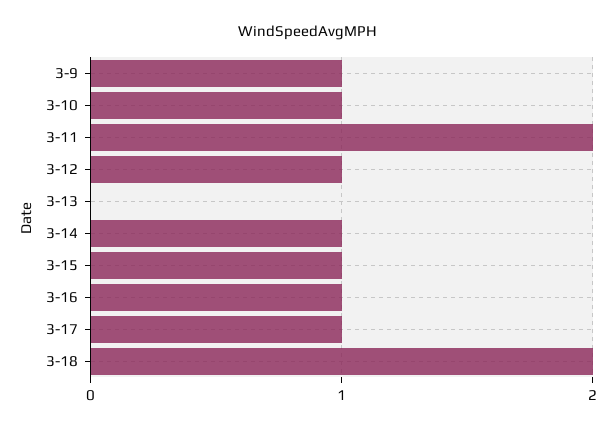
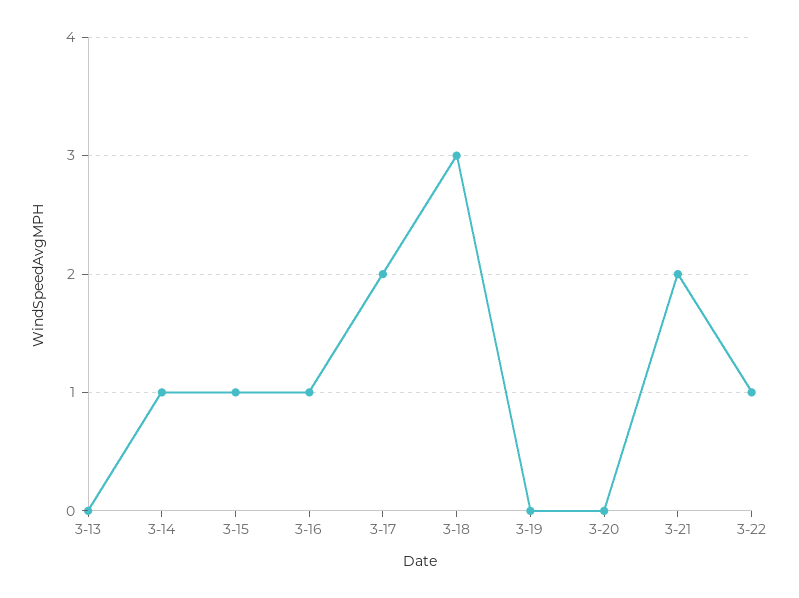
3-9: 1 -> none
3-10: 1 -> none
3-11: 2 -> none
3-12: 1 -> none
3-17: 1 -> 2
3-18: 2 -> 3
3-19: none -> 0
3-20: none -> 0
3-21: none -> 2
3-22: none -> 1

